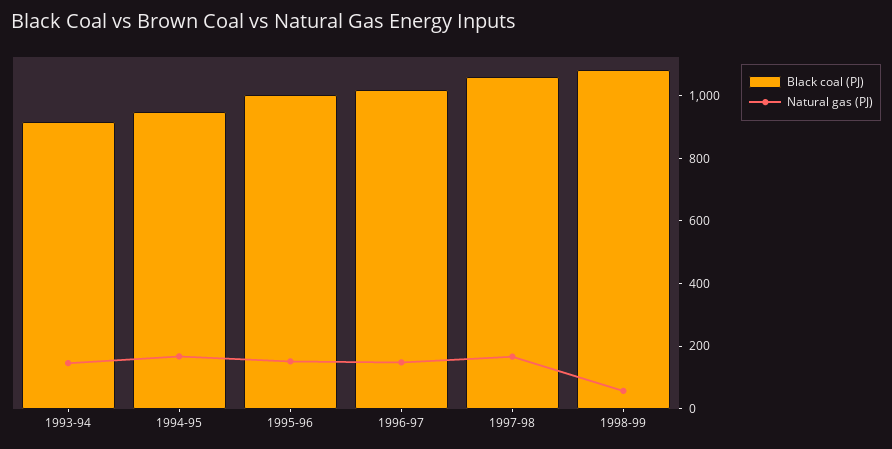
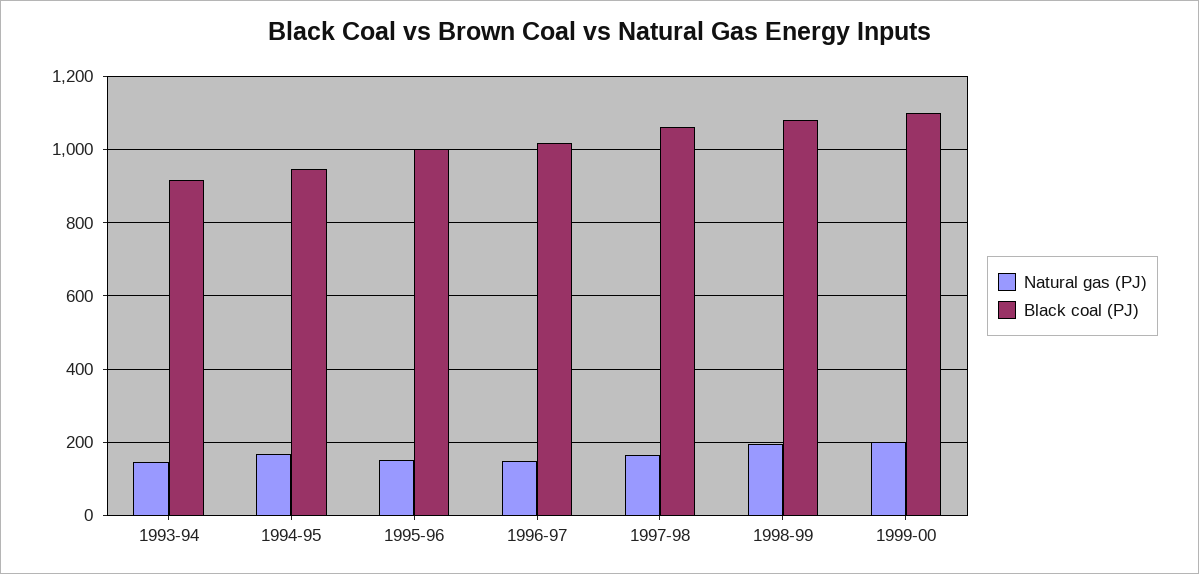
Natural gas (PJ), 1998-99: 50 -> 200
Natural gas (PJ), 1999-00: none -> 200
Black coal (PJ), 1999-00: none -> 1100

